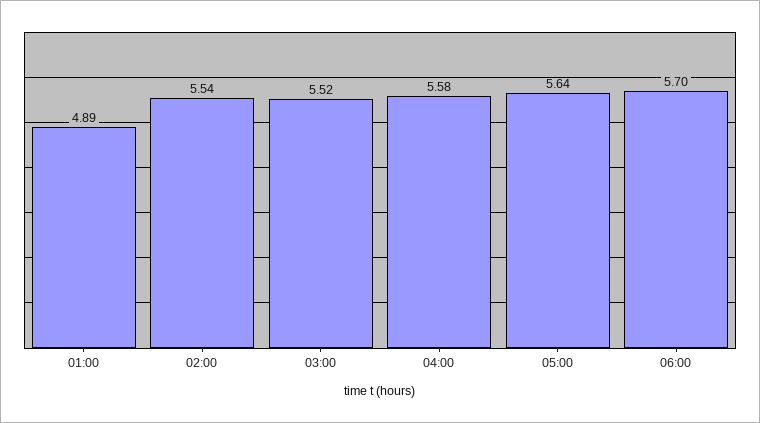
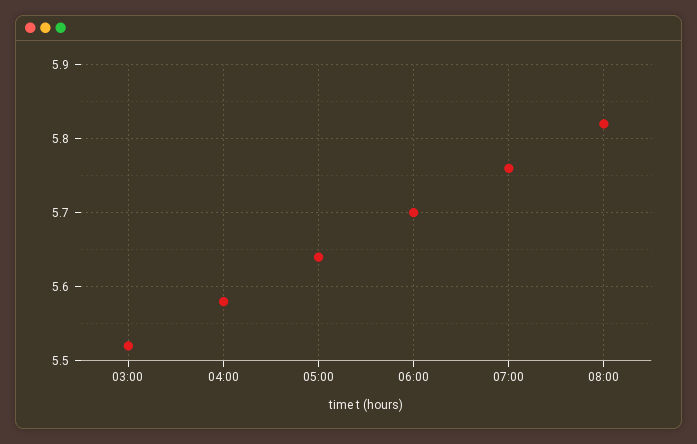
01:00: 4.89 -> none
02:00: 5.54 -> none
07:00: none -> 5.76
08:00: none -> 5.82

